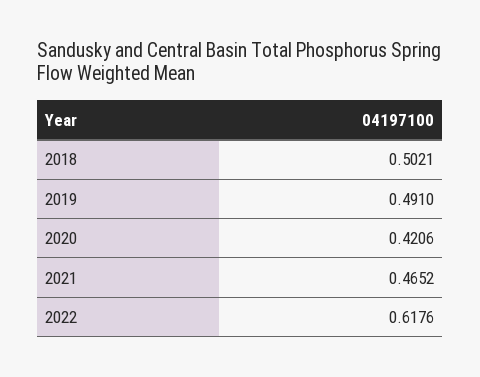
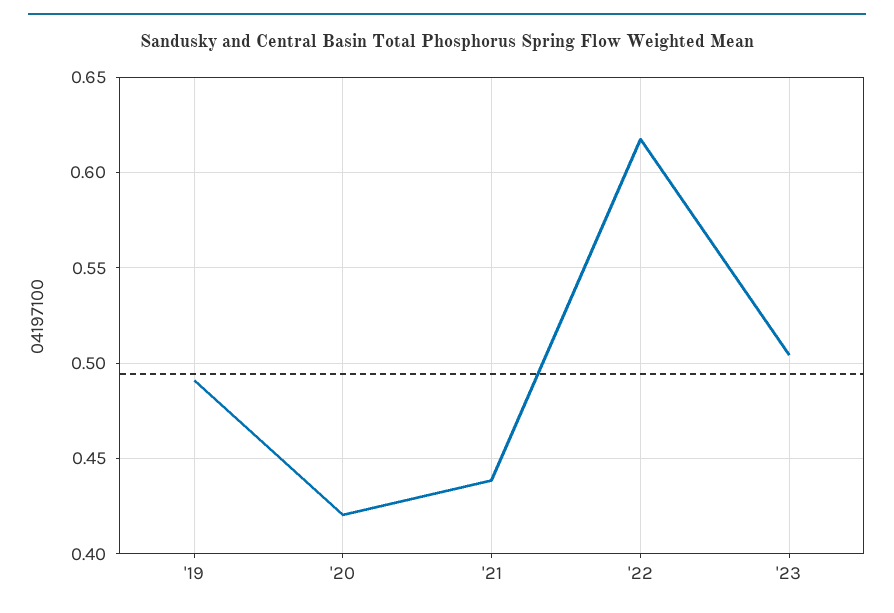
2018: 0.5021 -> none
2021: 0.4652 -> 0.44
'23: none -> 0.505

